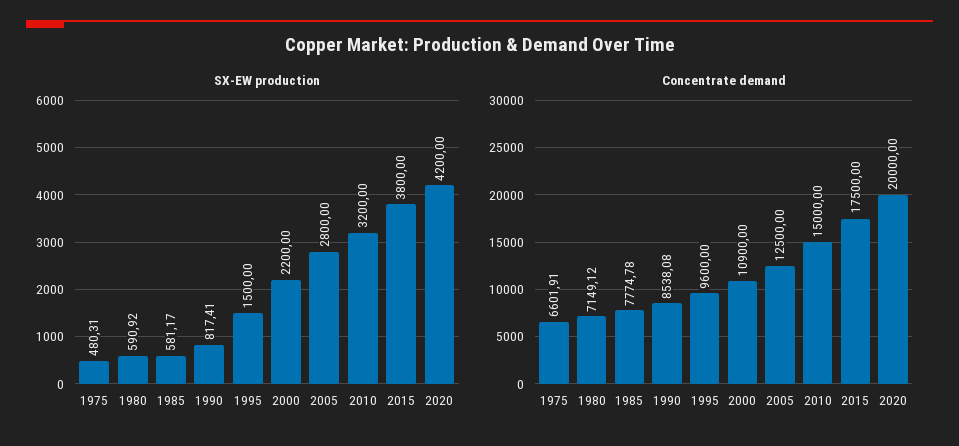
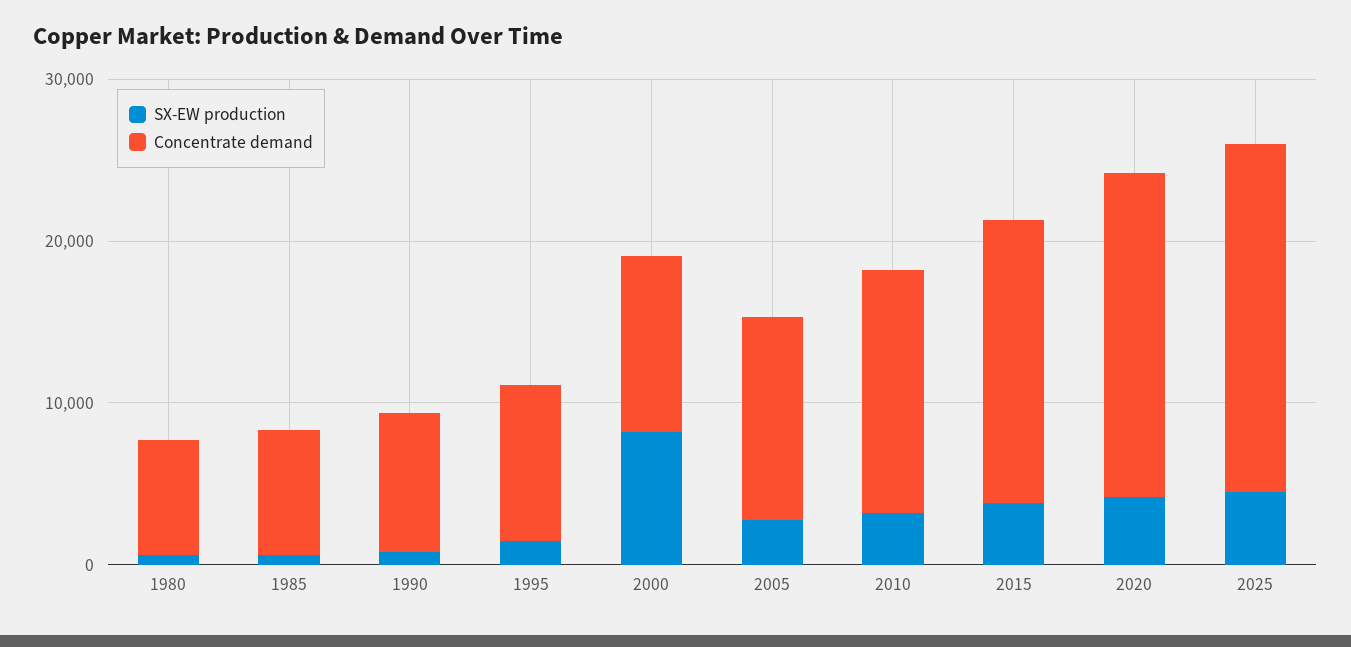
SX-EW production, 1975: 480.31 -> none
SX-EW production, 2000: 2200 -> 8000
Concentrate demand, 1975: 6601.91 -> none
SX-EW production, 2025: none -> 4000
Concentrate demand, 2025: none -> 22000

